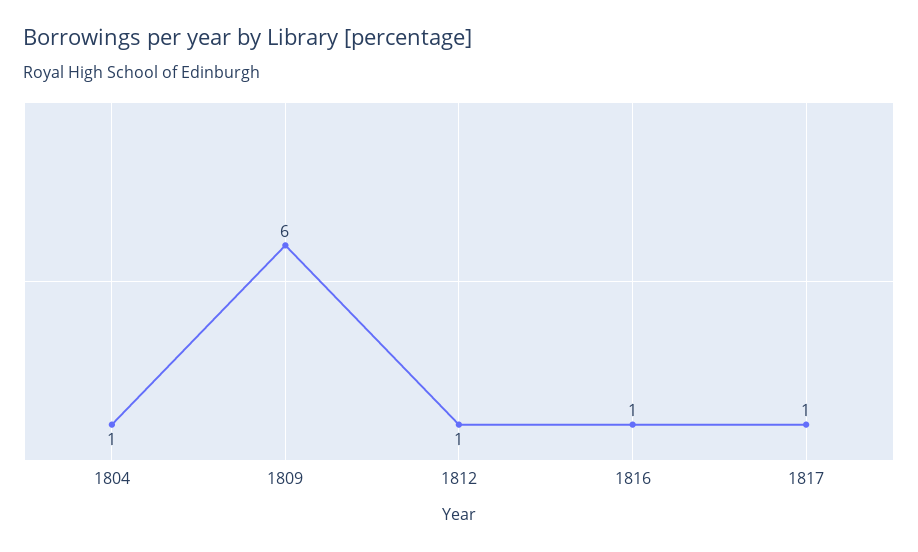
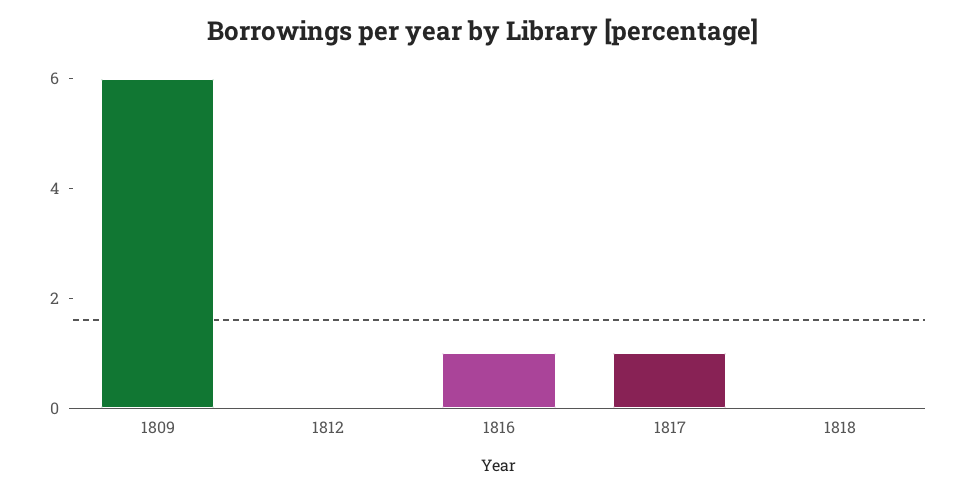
1804: 1 -> none
1812: 1 -> 0
1818: none -> 0

